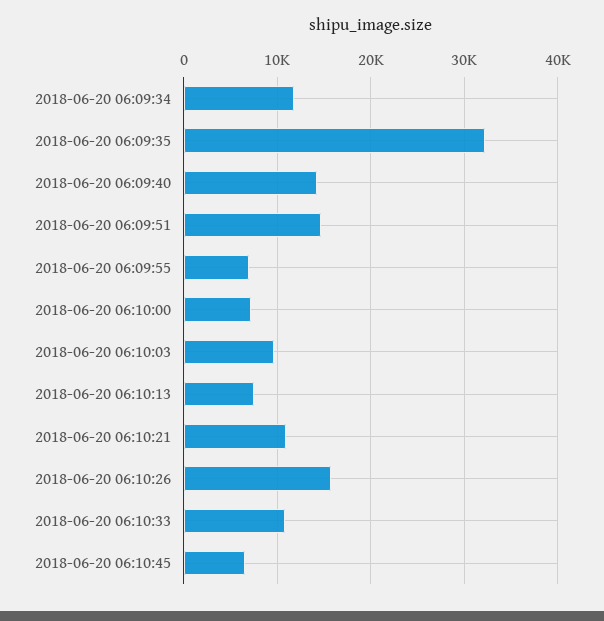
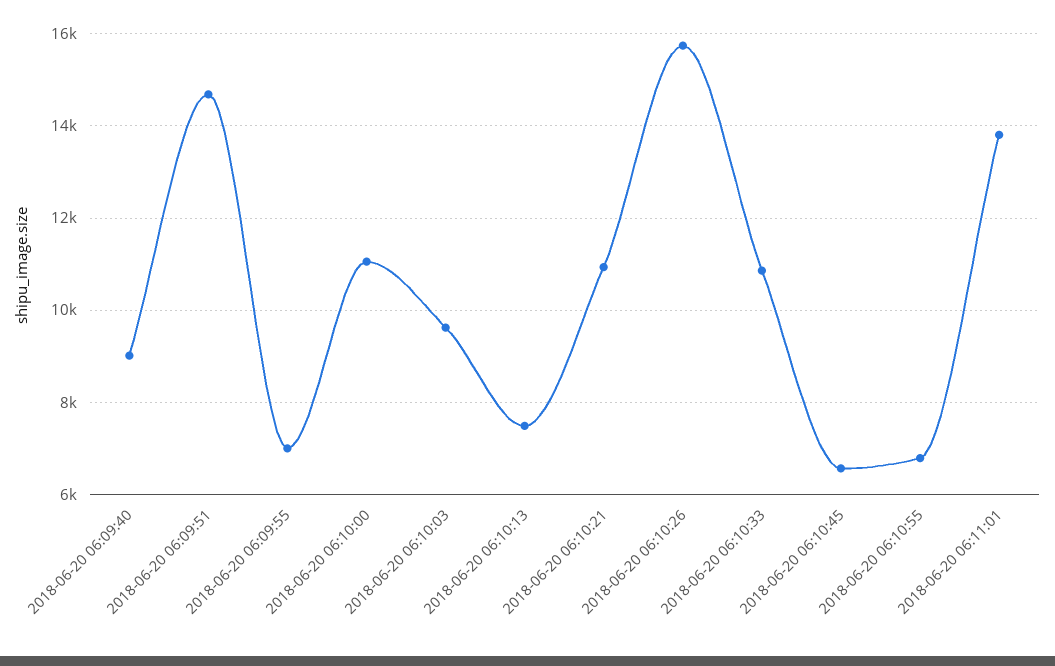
2018-06-20 06:09:34: 12000 -> none
2018-06-20 06:09:35: 32000 -> none
2018-06-20 06:09:40: 14000 -> 9000
2018-06-20 06:10:00: 7000 -> 11000
2018-06-20 06:10:55: none -> 6800
2018-06-20 06:11:01: none -> 13800

